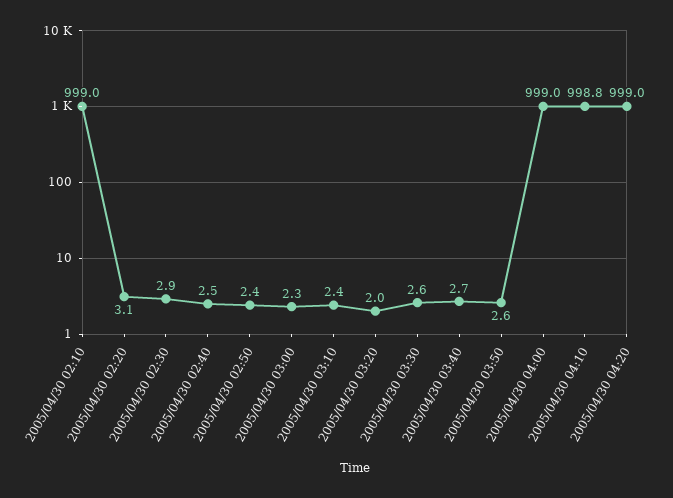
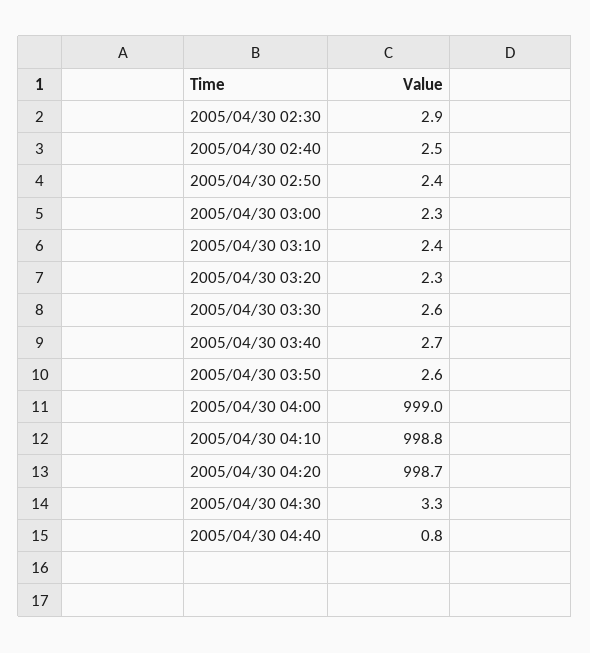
2005/04/30 02:10: 999 -> none
2005/04/30 02:20: 3.1 -> none
2005/04/30 03:20: 2 -> 2.3
2005/04/30 04:20: 999 -> 998.7
2005/04/30 04:30: none -> 3.3
2005/04/30 04:40: none -> 0.8

